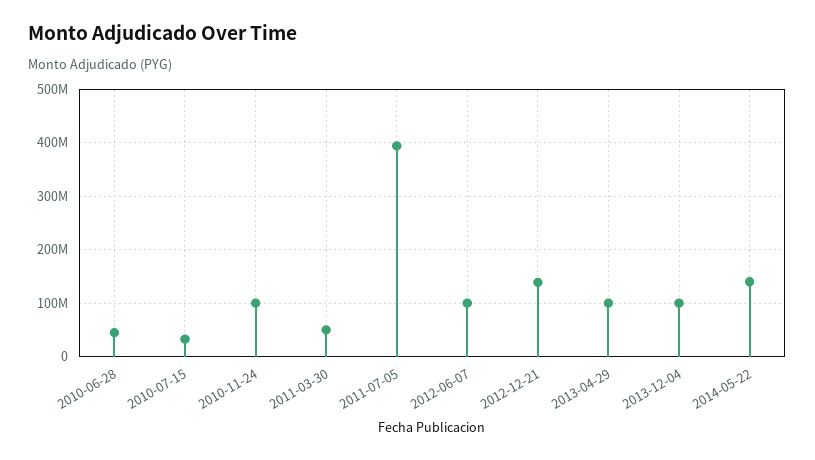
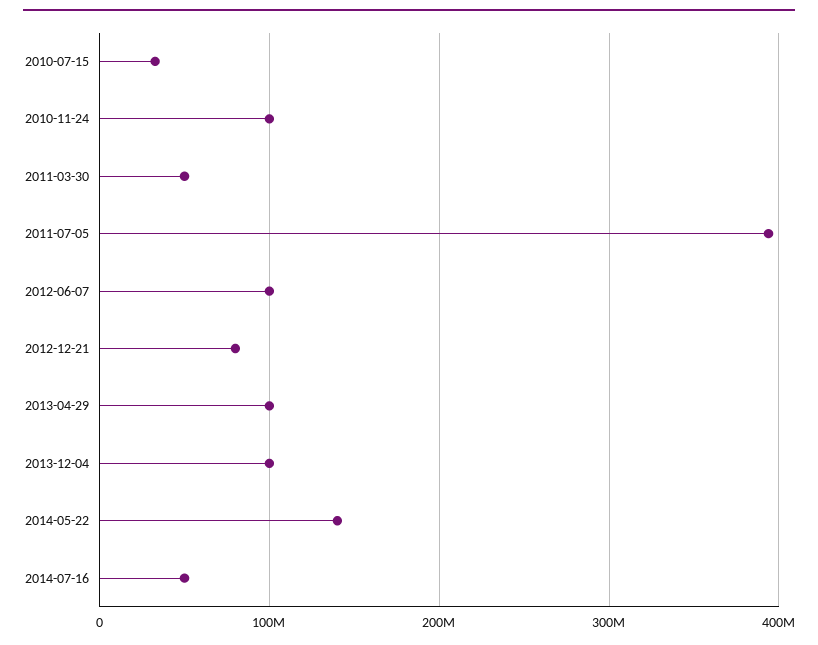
2010-06-28: 40000000 -> none
2012-12-21: 140000000 -> 80000000
2014-07-16: none -> 50000000

